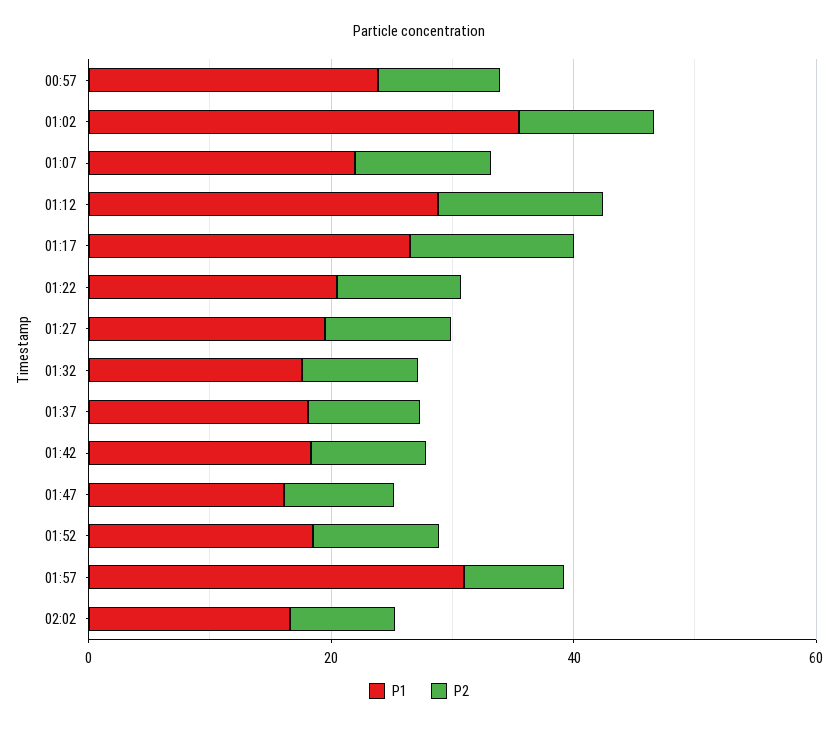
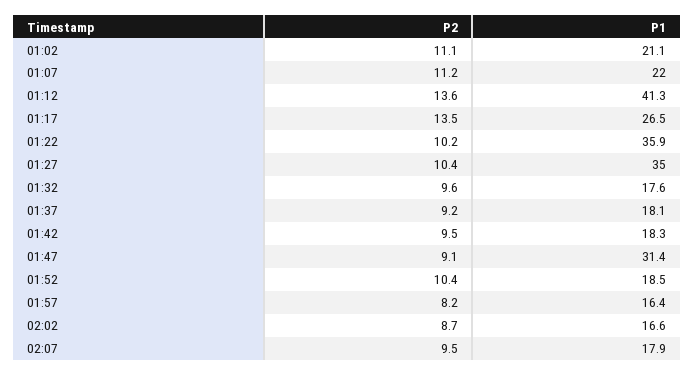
P1, 00:57: 25 -> none
P2, 00:57: 10 -> none
P1, 01:02: 35 -> 21.1
P1, 01:12: 30 -> 41.3
P1, 01:22: 20 -> 35.9
P1, 01:27: 20 -> 35
P1, 01:47: 15 -> 31.4
P1, 01:57: 30 -> 16.4
P2, 02:07: none -> 9.5
P1, 02:07: none -> 17.9

